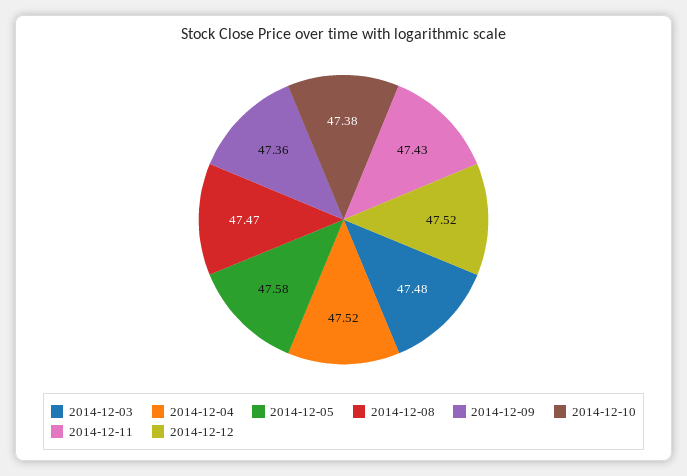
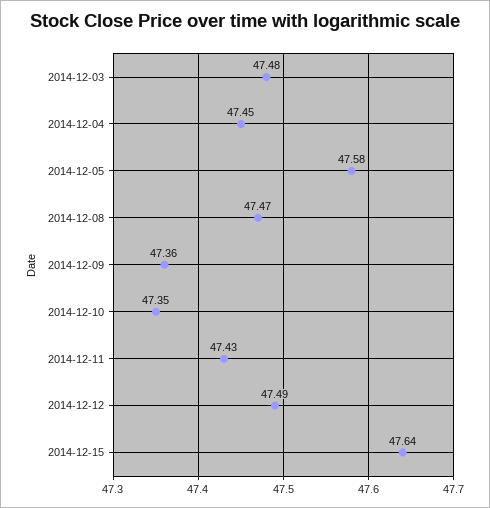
2014-12-04: 47.52 -> 47.45
2014-12-10: 47.38 -> 47.35
2014-12-12: 47.52 -> 47.49
2014-12-15: none -> 47.64

